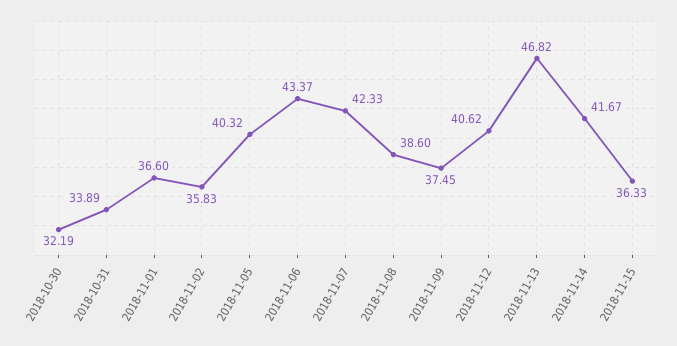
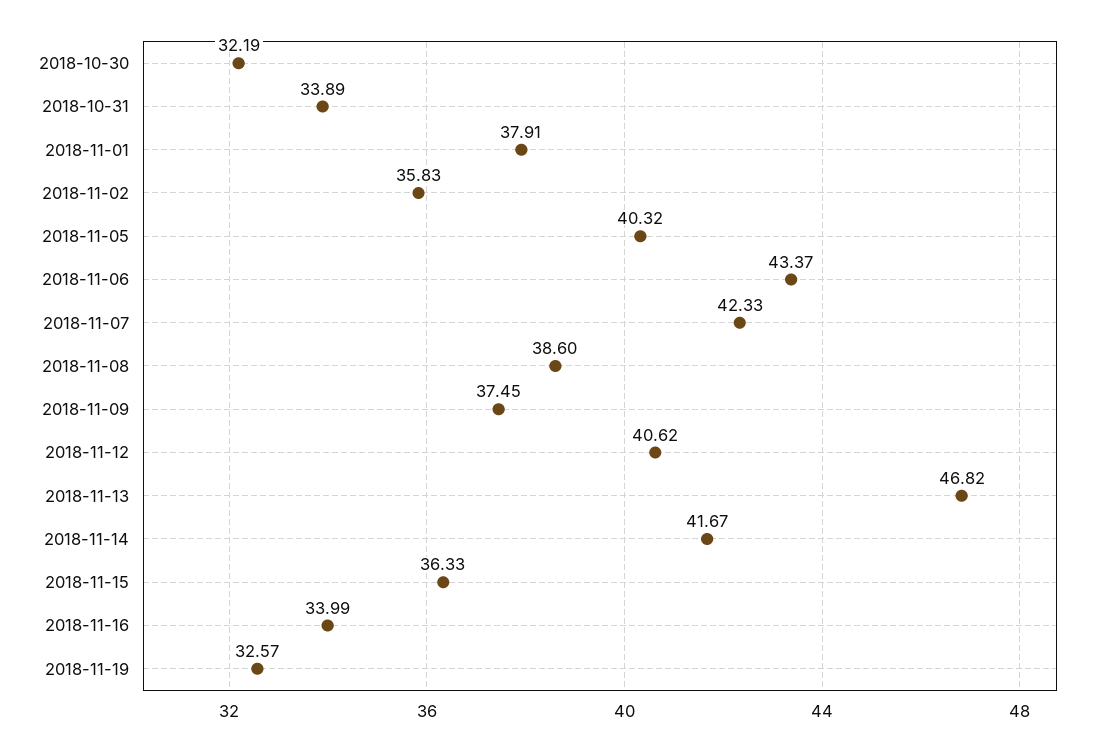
2018-11-01: 36.6 -> 37.91
2018-11-16: none -> 33.99
2018-11-19: none -> 32.57

